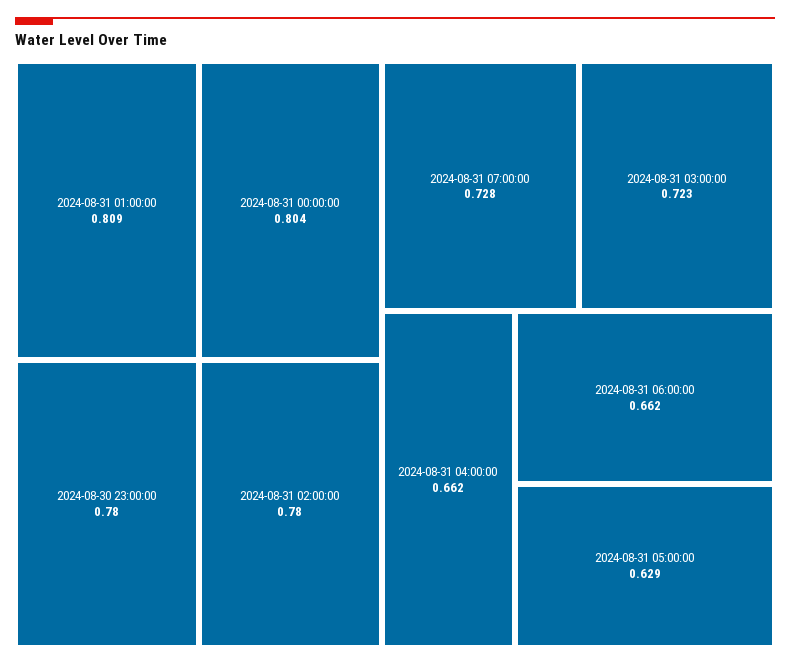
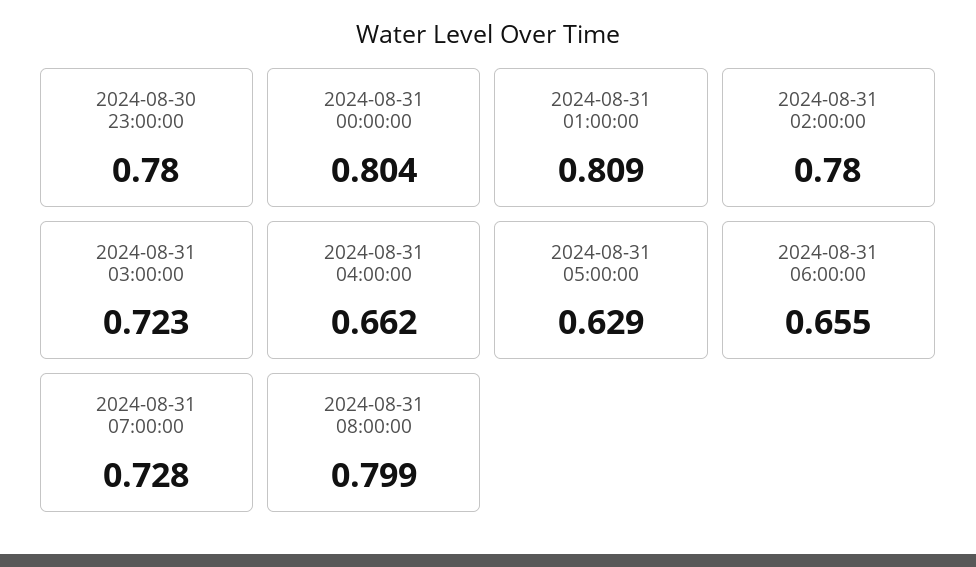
2024-08-31 06:00:00: 0.662 -> 0.655
2024-08-31 08:00:00: none -> 0.799

